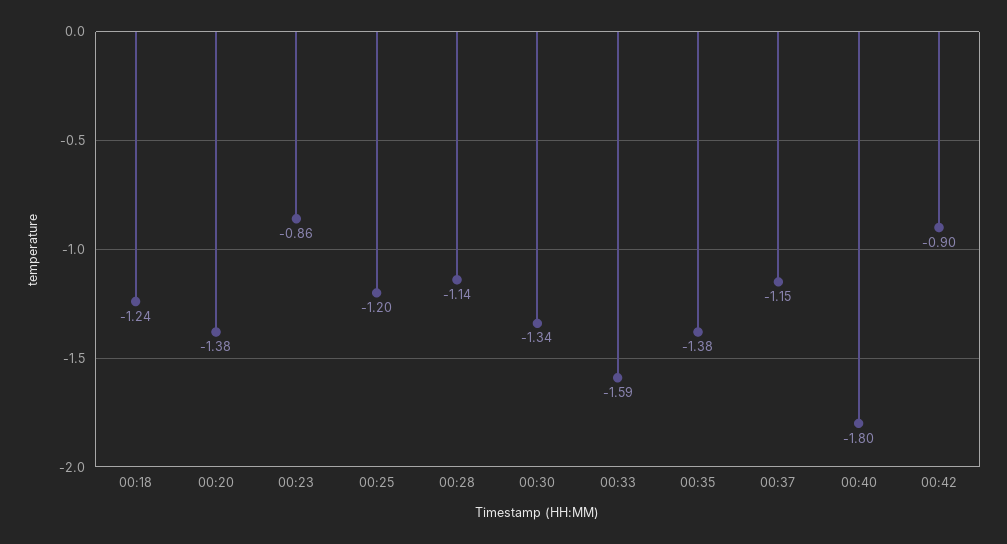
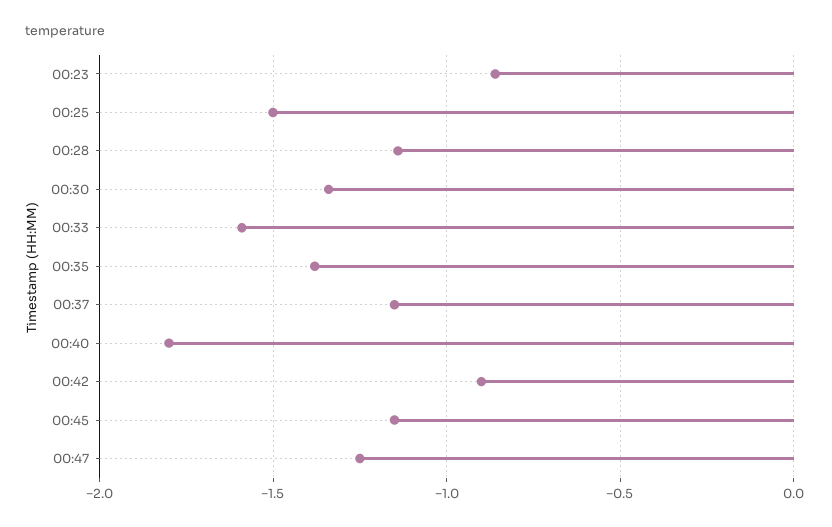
00:18: -1.24 -> none
00:20: -1.38 -> none
00:25: -1.2 -> -1.5
00:45: none -> -1.15
00:47: none -> -1.25

